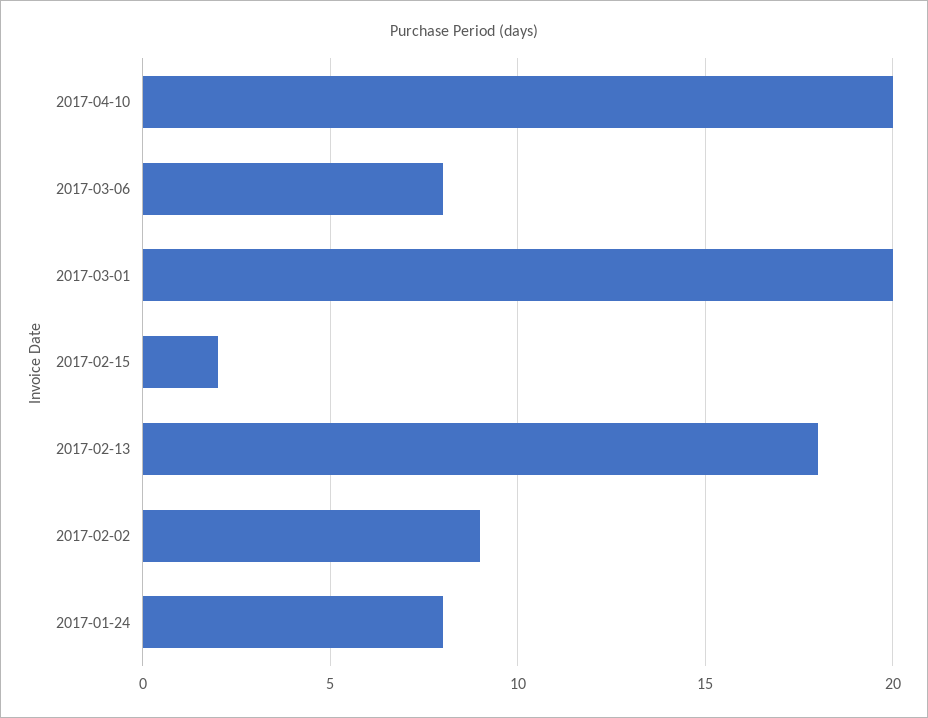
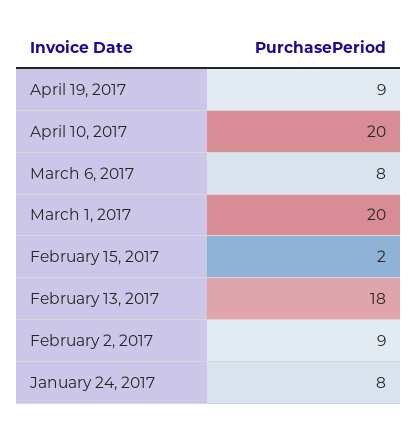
April 19, 2017: none -> 9

